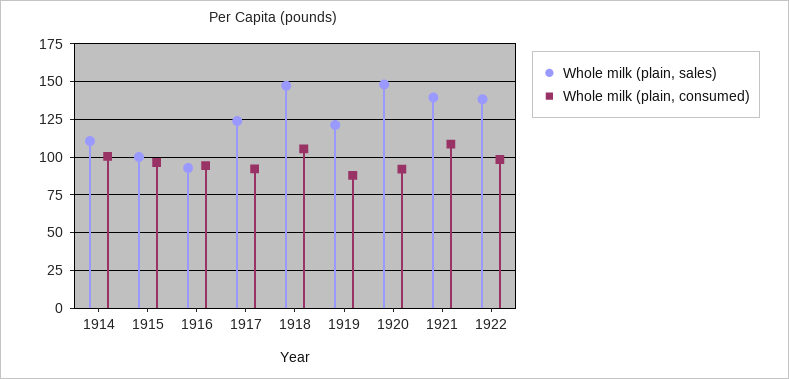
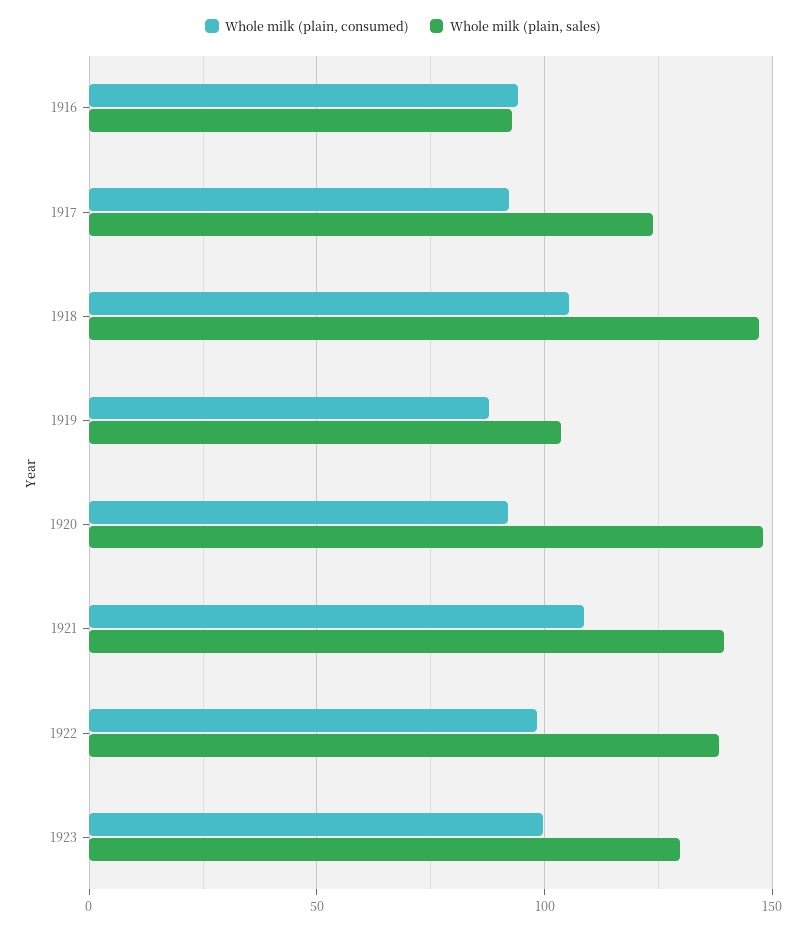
Whole milk (plain, sales), 1914: 110 -> none
Whole milk (plain, consumed), 1914: 100 -> none
Whole milk (plain, sales), 1915: 100 -> none
Whole milk (plain, consumed), 1915: 95 -> none
Whole milk (plain, sales), 1919: 120 -> 105
Whole milk (plain, consumed), 1923: none -> 100
Whole milk (plain, sales), 1923: none -> 130

